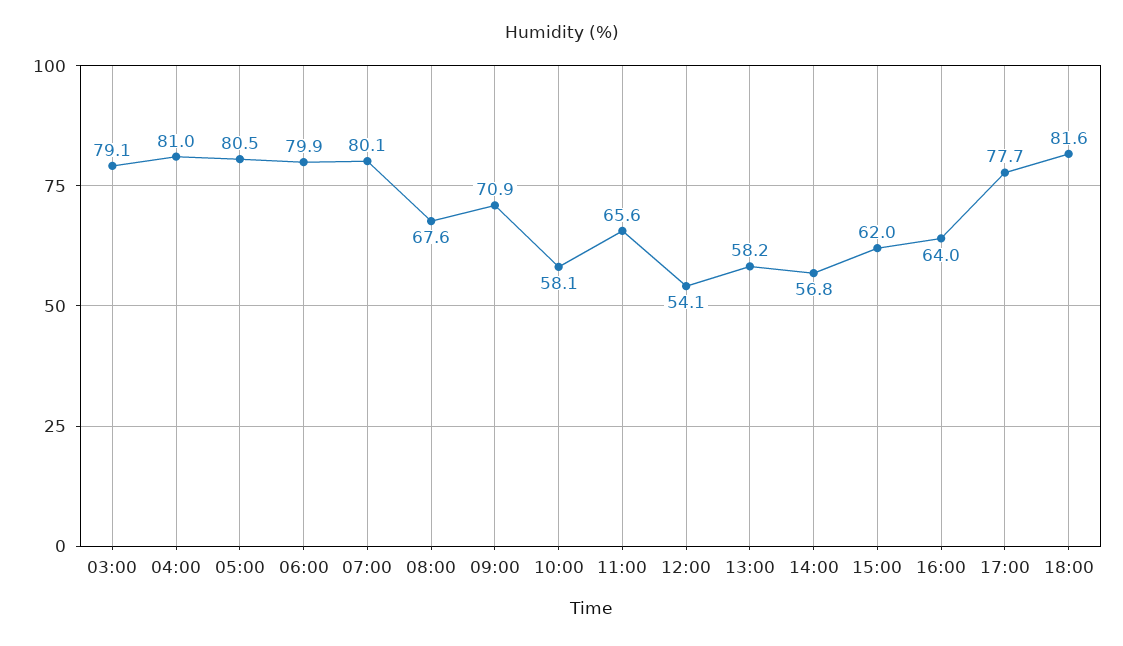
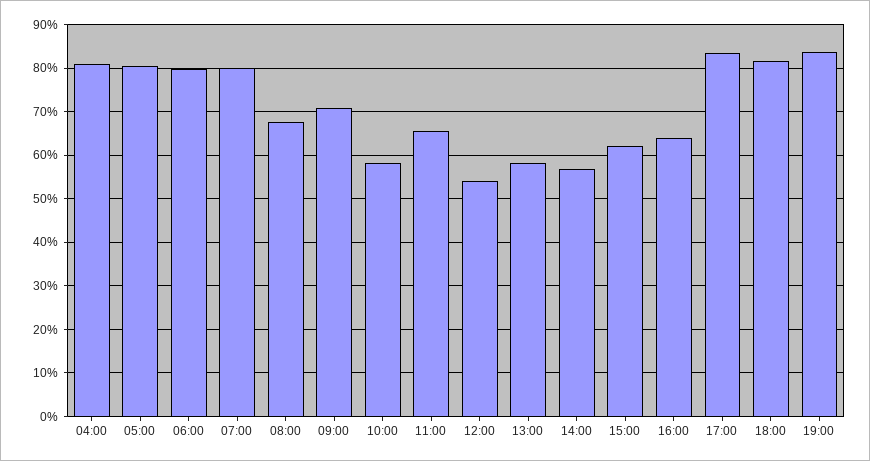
03:00: 79.1 -> none
17:00: 77.7 -> 84
19:00: none -> 84

